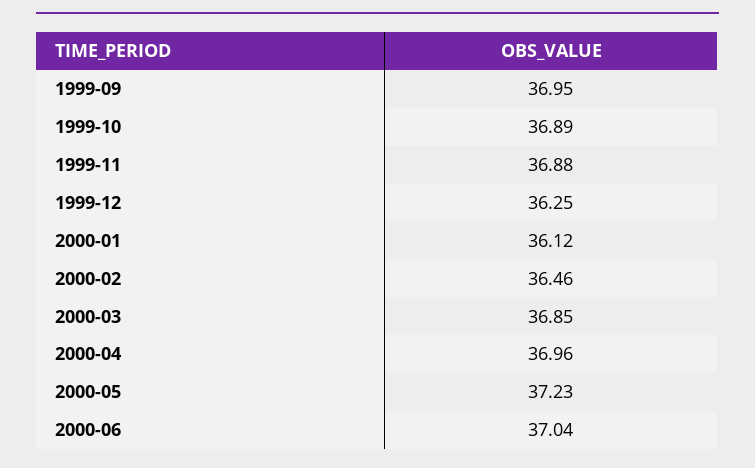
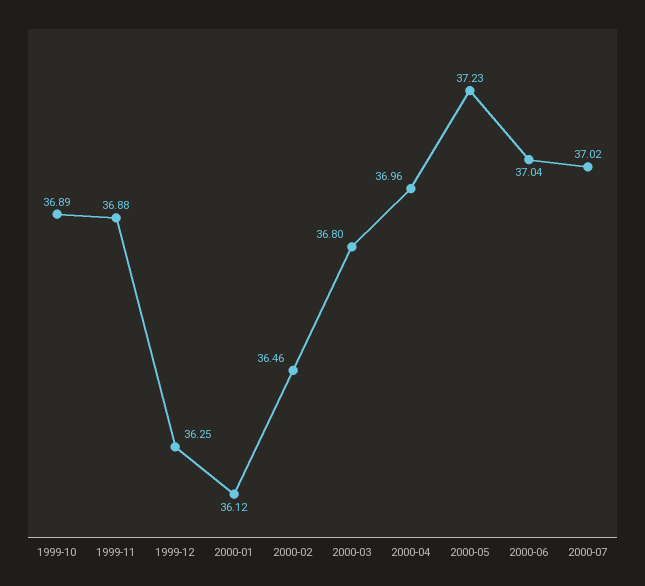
1999-09: 36.95 -> none
2000-03: 36.85 -> 36.8
2000-07: none -> 37.02

